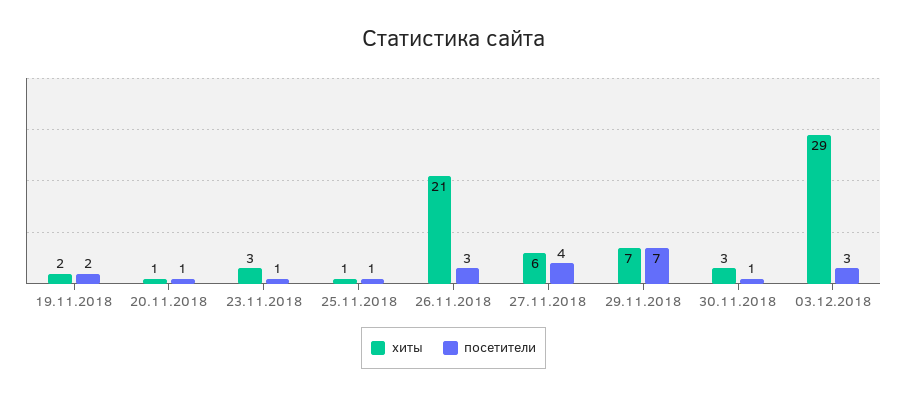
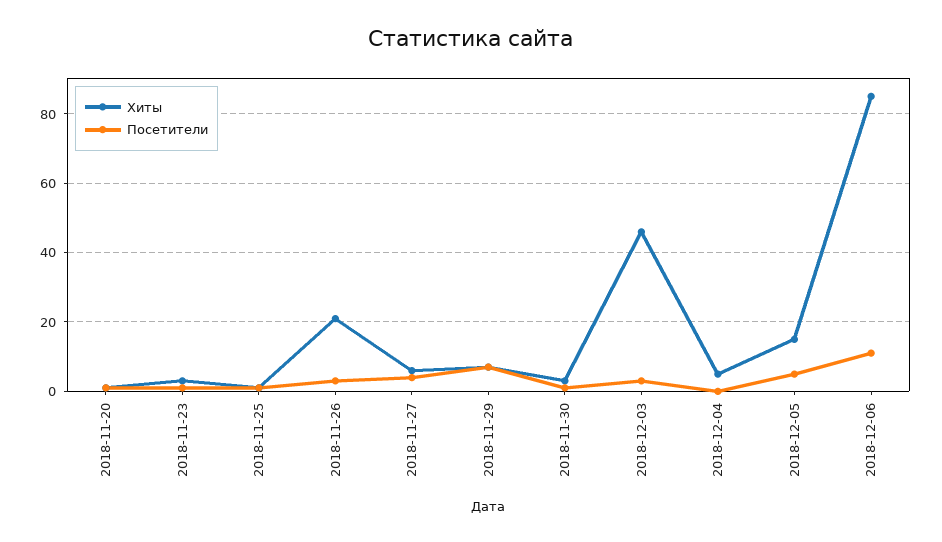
хиты, 19.11.2018: 2 -> none
посетители, 19.11.2018: 2 -> none
хиты, 03.12.2018: 29 -> 45
хиты, 2018-12-04: none -> 5
посетители, 2018-12-04: none -> 0
хиты, 2018-12-05: none -> 15
посетители, 2018-12-05: none -> 5
хиты, 2018-12-06: none -> 85
посетители, 2018-12-06: none -> 10

